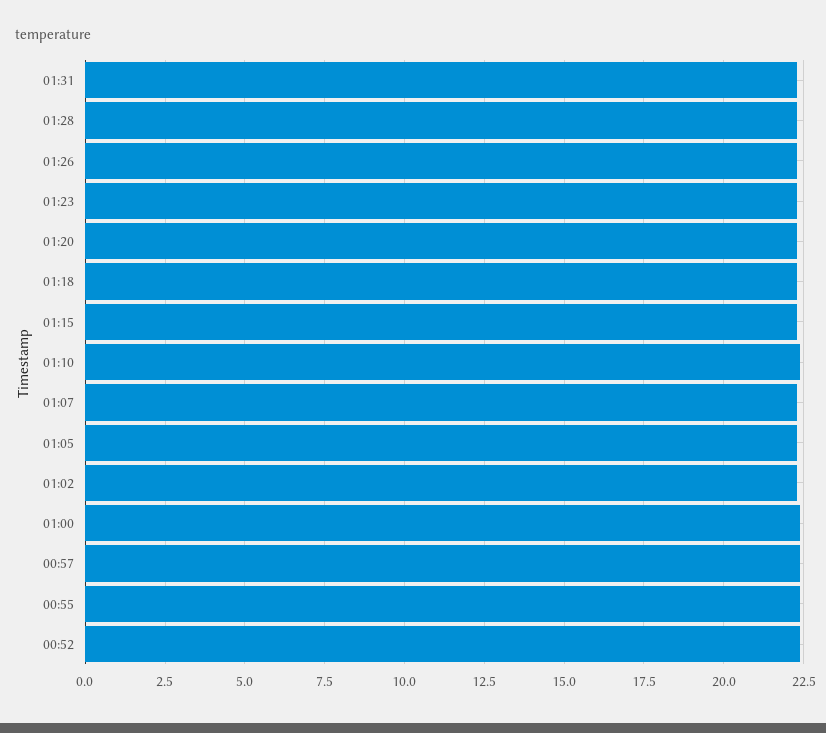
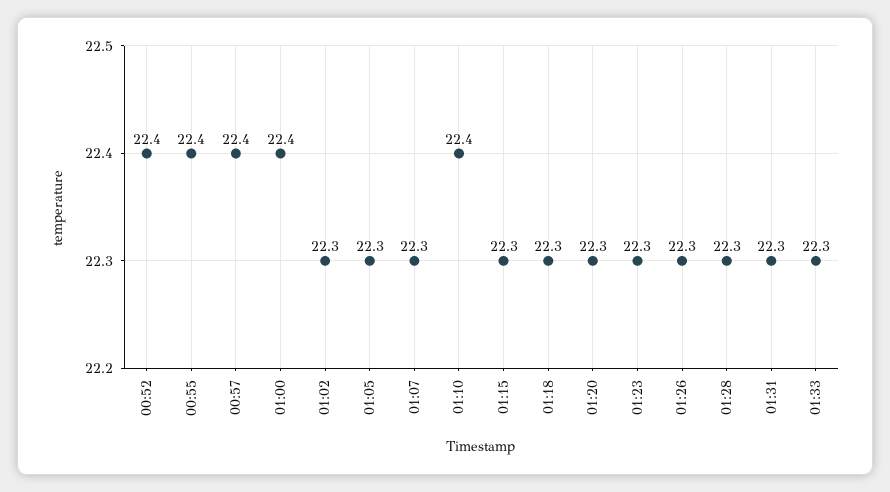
01:33: none -> 22.3

